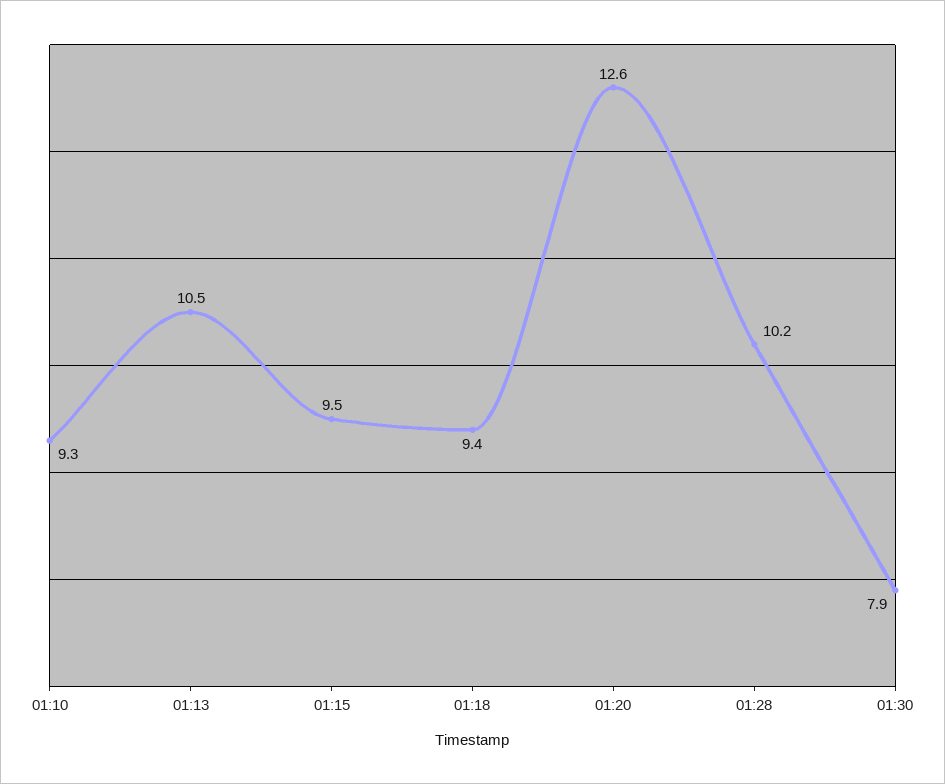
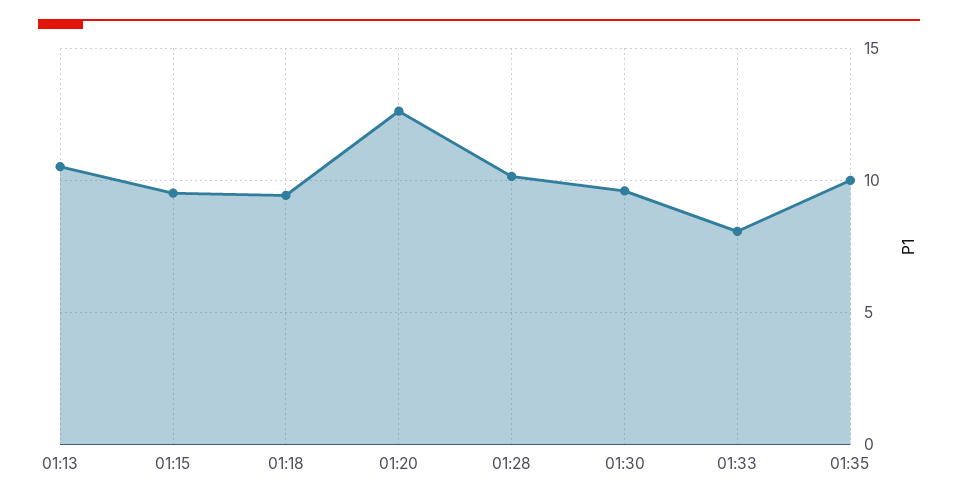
01:10: 9.3 -> none
01:30: 7.9 -> 9.5
01:33: none -> 8
01:35: none -> 10

